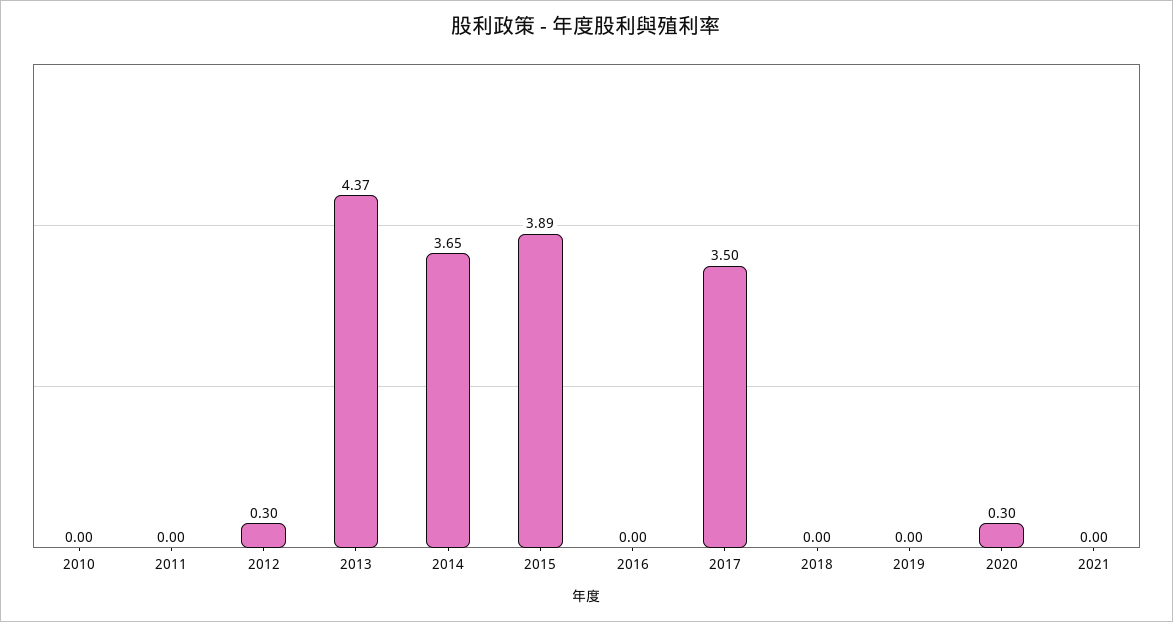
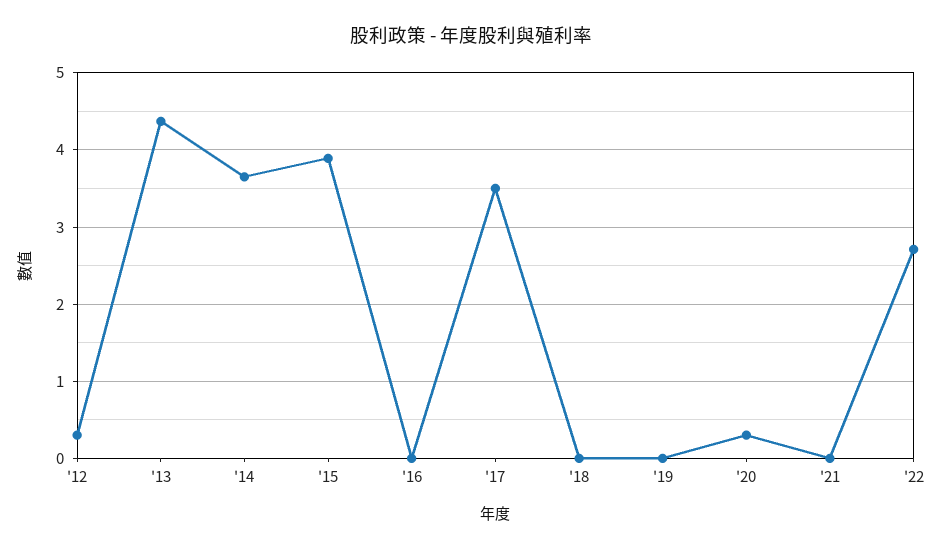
2010: 0 -> none
2011: 0 -> none
'22: none -> 2.7

